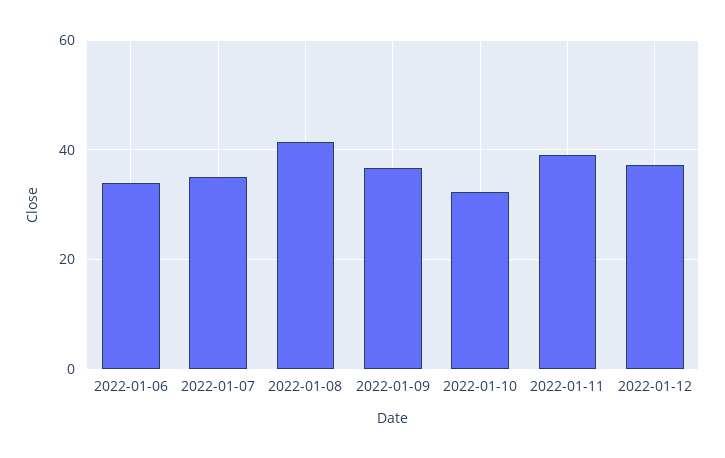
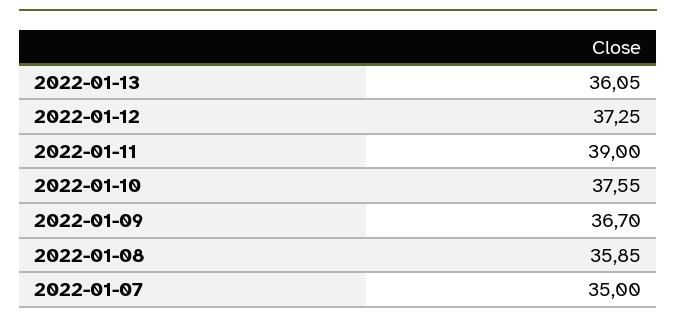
2022-01-06: 34 -> none
2022-01-08: 42 -> 35.85
2022-01-10: 32 -> 37.55
2022-01-13: none -> 36.05

